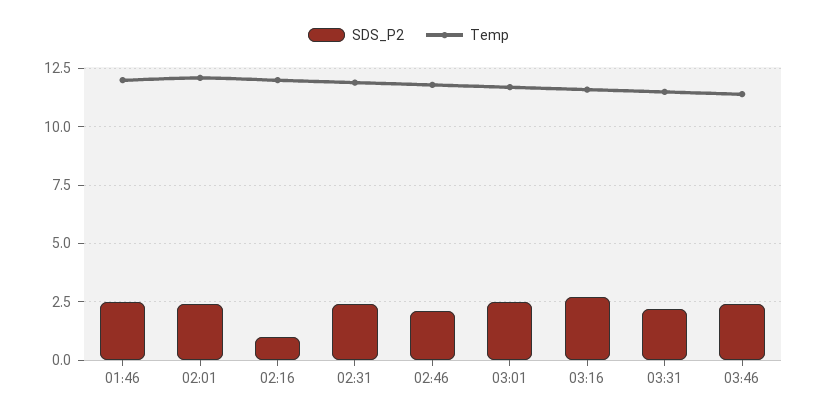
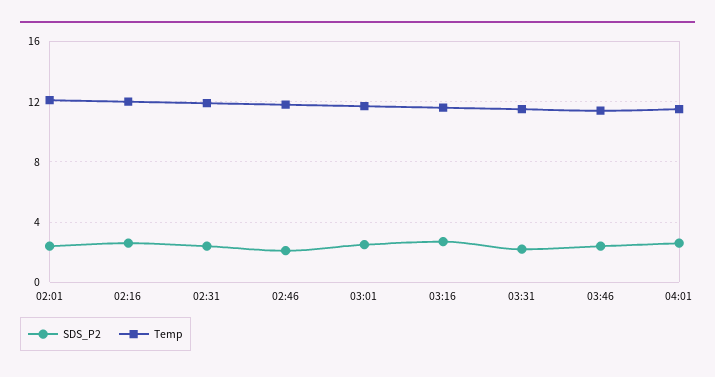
SDS_P2, 01:46: 2.5 -> none
Temp, 01:46: 12 -> none
SDS_P2, 02:16: 1 -> 2.5
SDS_P2, 04:01: none -> 2.5
Temp, 04:01: none -> 11.5

